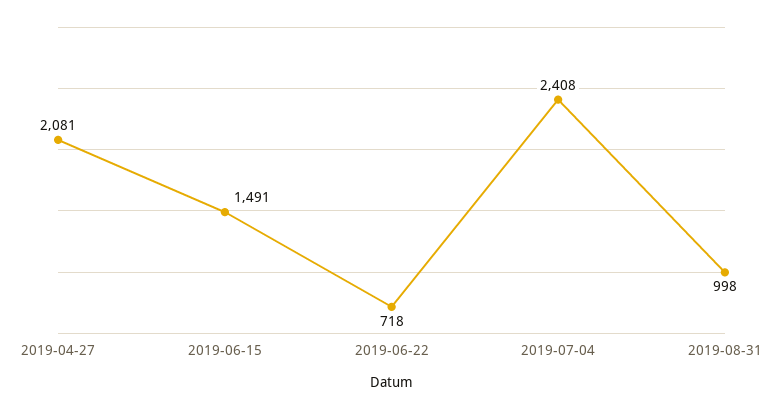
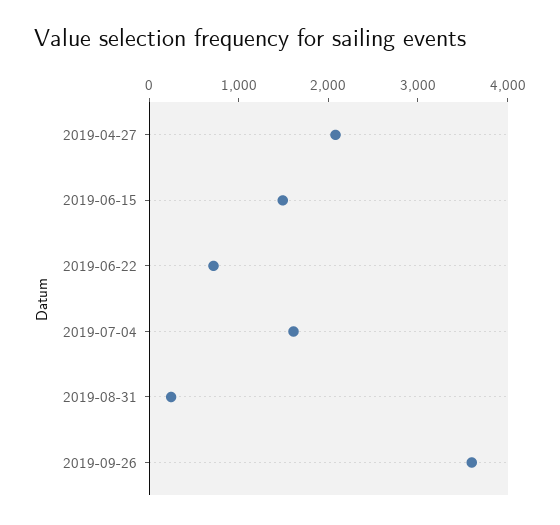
2019-07-04: 2408 -> 1600
2019-08-31: 998 -> 200
2019-09-26: none -> 3600

